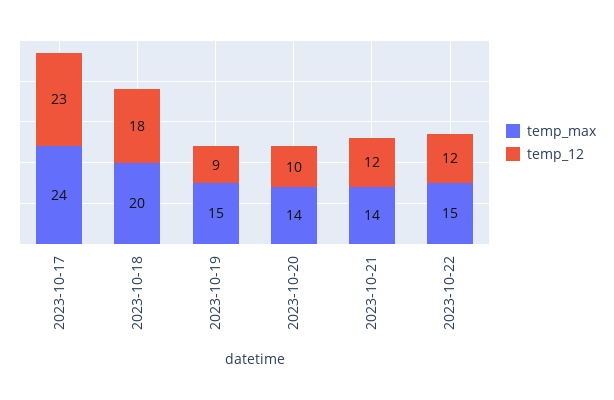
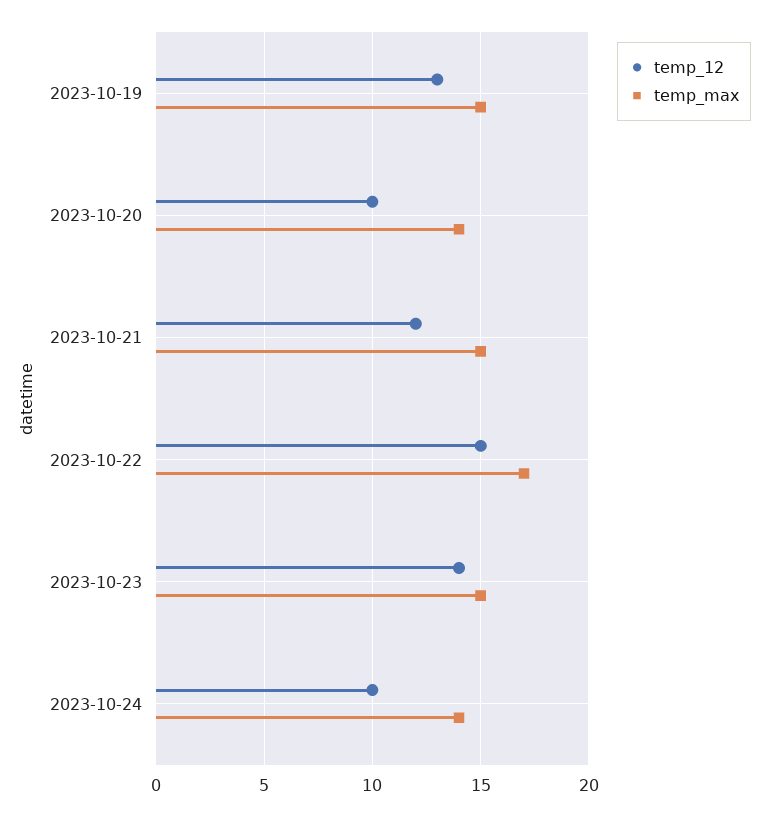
temp_max, 2023-10-17: 24 -> none
temp_12, 2023-10-17: 23 -> none
temp_max, 2023-10-18: 20 -> none
temp_12, 2023-10-18: 18 -> none
temp_12, 2023-10-19: 9 -> 13
temp_max, 2023-10-21: 14 -> 15
temp_max, 2023-10-22: 15 -> 17
temp_12, 2023-10-22: 12 -> 15
temp_12, 2023-10-23: none -> 14
temp_max, 2023-10-23: none -> 15
temp_12, 2023-10-24: none -> 10
temp_max, 2023-10-24: none -> 14

